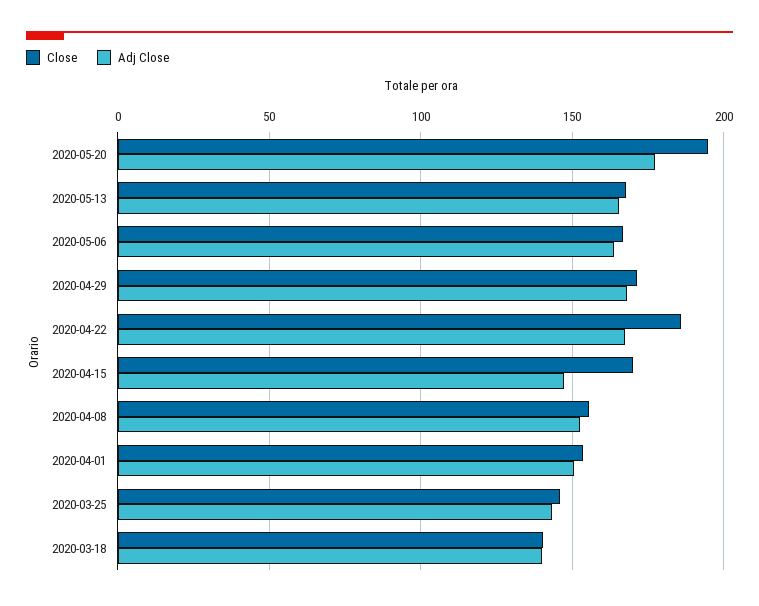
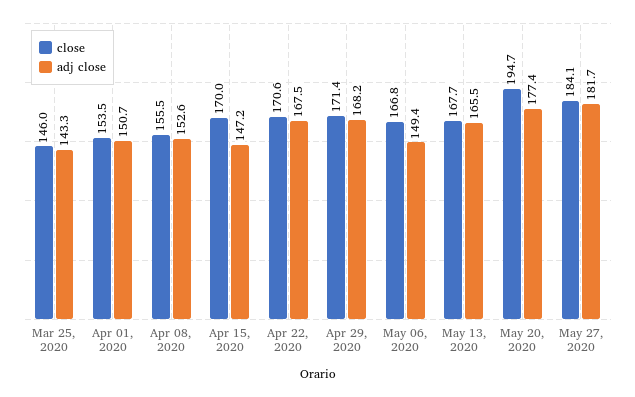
Adj Close, 2020-05-06: 165 -> 149.4
Close, 2020-04-22: 185 -> 170.6
Close, 2020-03-18: 140 -> none
Adj Close, 2020-03-18: 140 -> none
Close, May 27, 2020: none -> 184.1
Adj Close, May 27, 2020: none -> 181.7

